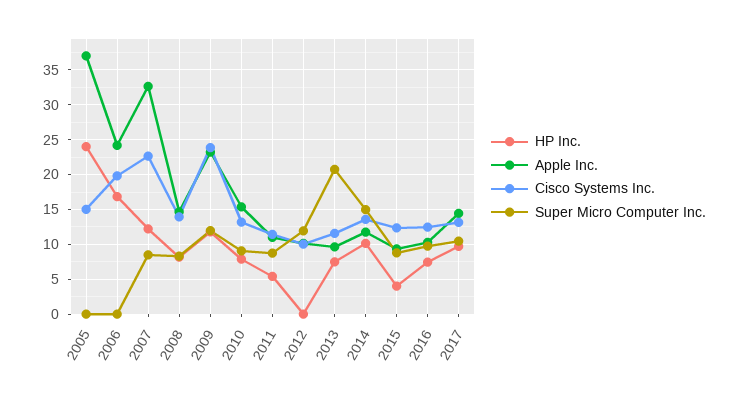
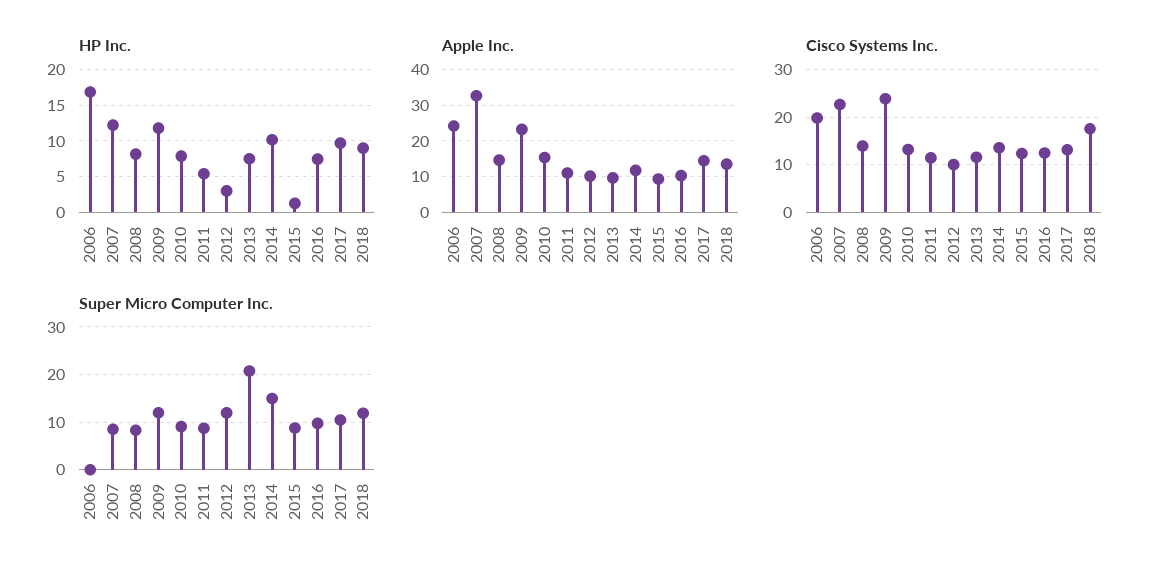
HP Inc., 2005: 24 -> none
Apple Inc., 2005: 37 -> none
Cisco Systems Inc., 2005: 15 -> none
Super Micro Computer Inc., 2005: 0 -> none
HP Inc., 2012: 0 -> 3
HP Inc., 2015: 4 -> 1
HP Inc., 2018: none -> 9
Apple Inc., 2018: none -> 14
Cisco Systems Inc., 2018: none -> 18
Super Micro Computer Inc., 2018: none -> 12

